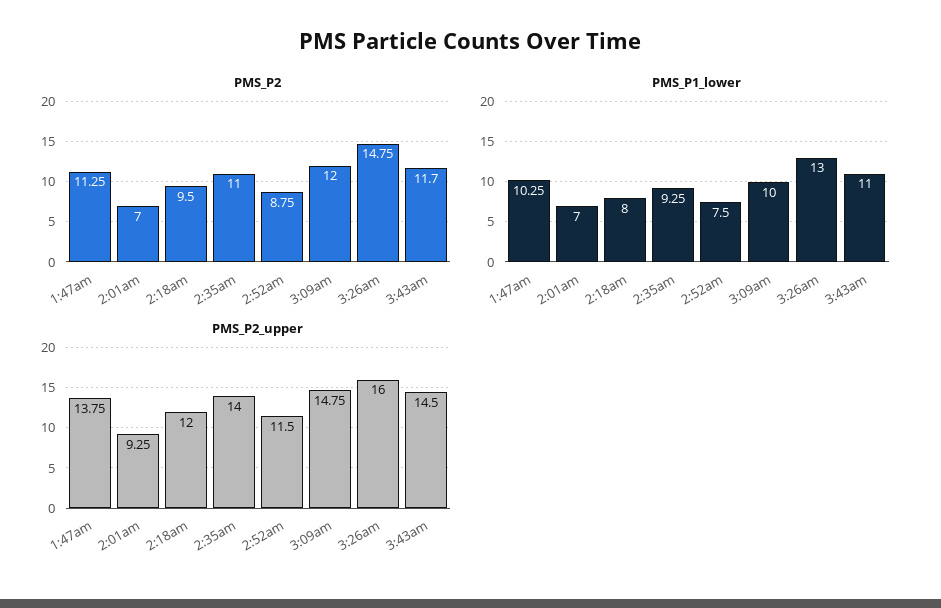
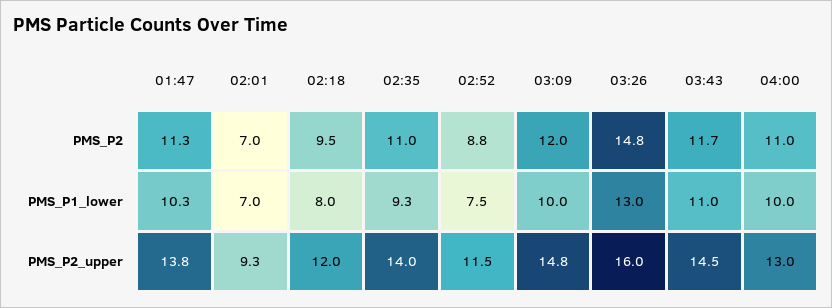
PMS_P2, 04:00: none -> 11
PMS_P1_lower, 04:00: none -> 10
PMS_P2_upper, 04:00: none -> 13

